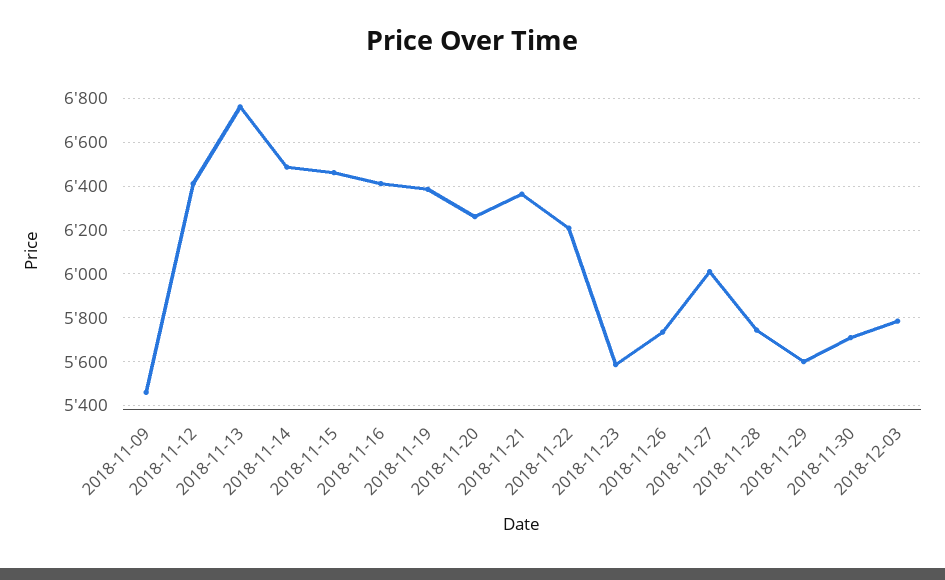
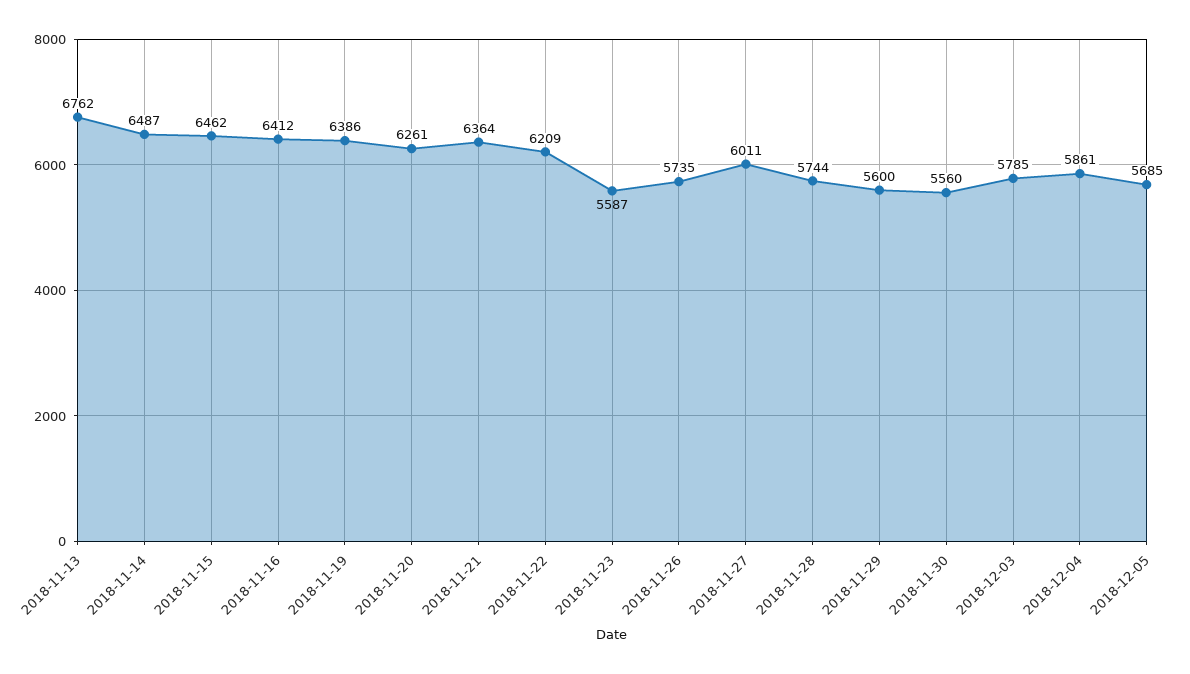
2018-11-09: 5450 -> none
2018-11-12: 6400 -> none
2018-11-30: 5700 -> 5560
2018-12-04: none -> 5861
2018-12-05: none -> 5685

